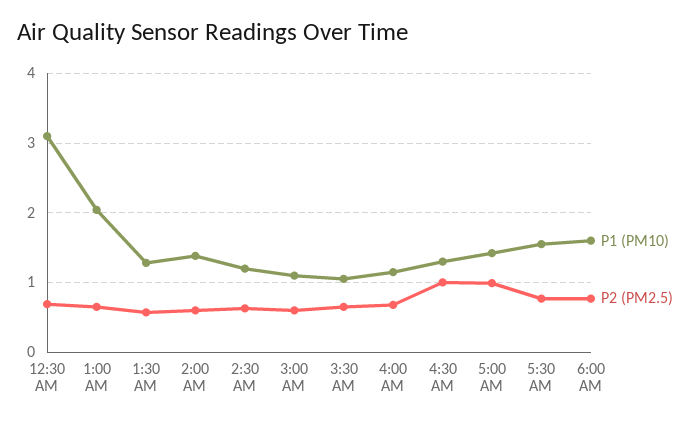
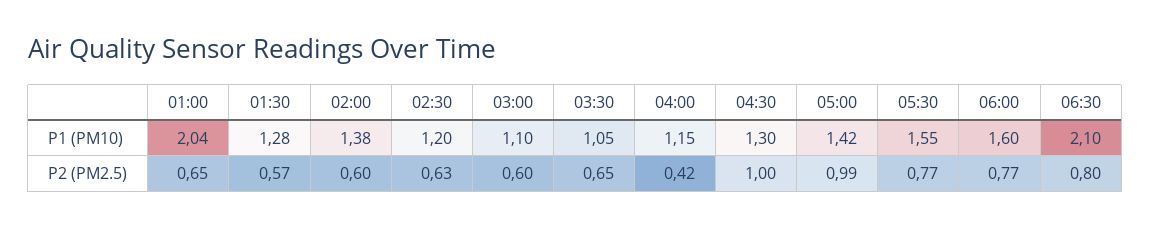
P1 (PM10), 12:30 AM: 3.1 -> none
P2 (PM2.5), 12:30 AM: 0.7 -> none
P2 (PM2.5), 4:00 AM: 0.7 -> 0.42
P1 (PM10), 06:30: none -> 2.1
P2 (PM2.5), 06:30: none -> 0.8

